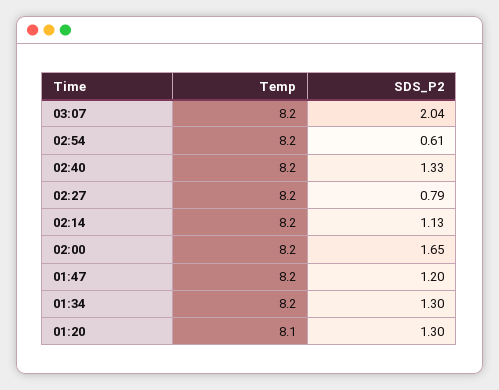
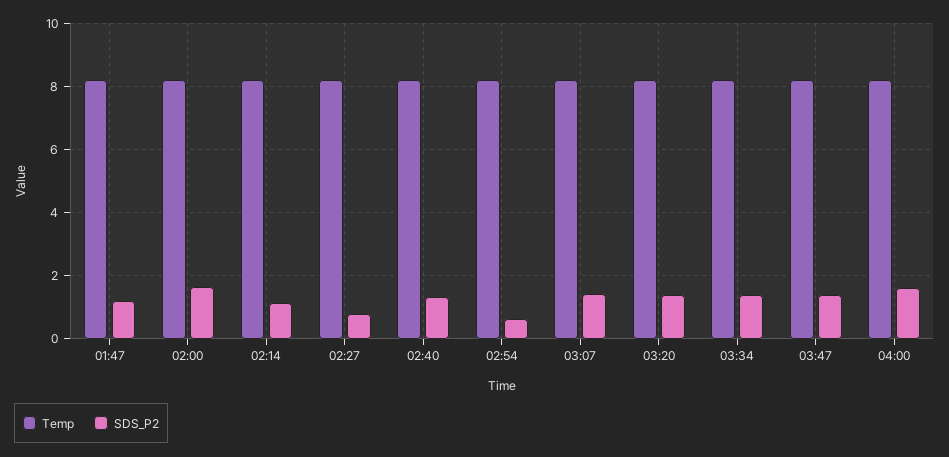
SDS_P2, 03:07: 2.04 -> 1.4
Temp, 01:34: 8.2 -> none
SDS_P2, 01:34: 1.3 -> none
Temp, 01:20: 8.1 -> none
SDS_P2, 01:20: 1.3 -> none
Temp, 03:20: none -> 8.2
SDS_P2, 03:20: none -> 1.4
Temp, 03:34: none -> 8.2
SDS_P2, 03:34: none -> 1.4
Temp, 03:47: none -> 8.2
SDS_P2, 03:47: none -> 1.4
Temp, 04:00: none -> 8.2
SDS_P2, 04:00: none -> 1.6

